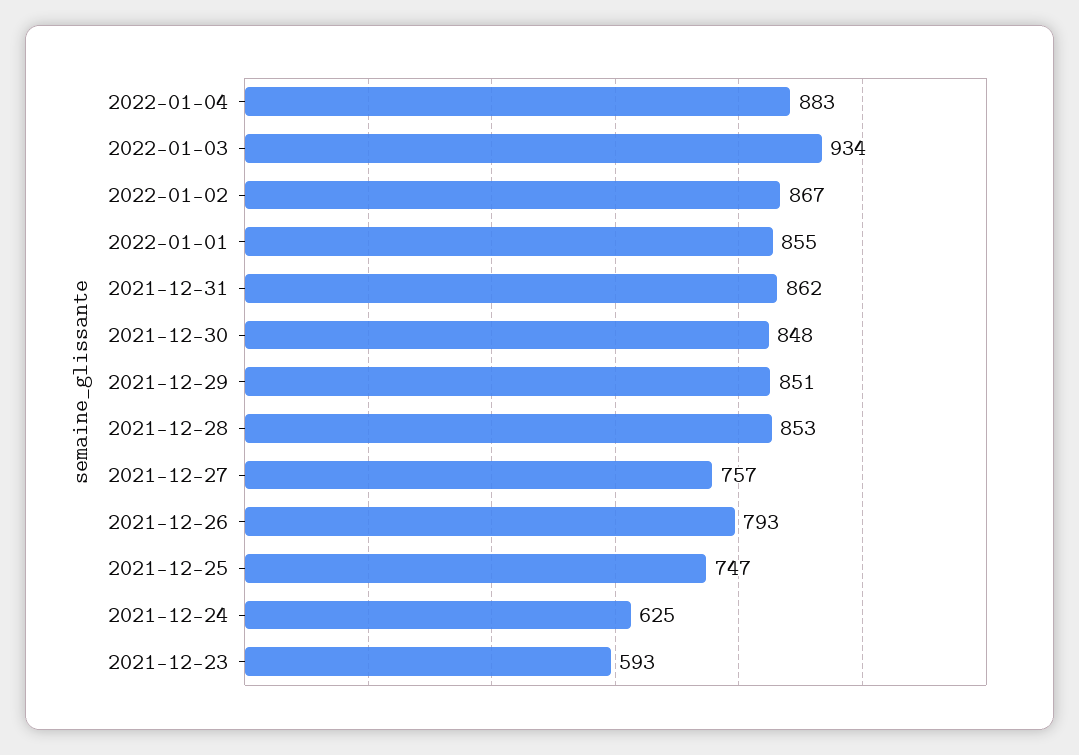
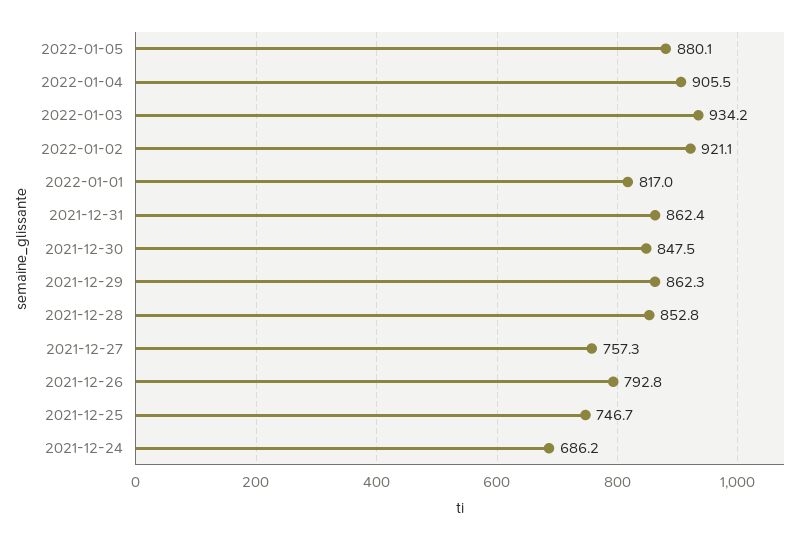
2022-01-04: 883 -> 905.5
2022-01-02: 867 -> 921.1
2022-01-01: 855 -> 817
2021-12-29: 851 -> 862.3
2021-12-24: 625 -> 686.2
2021-12-23: 593 -> none
2022-01-05: none -> 880.1

